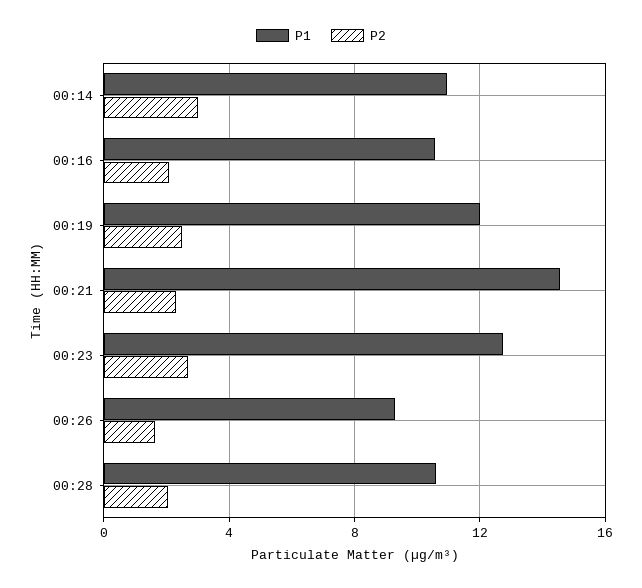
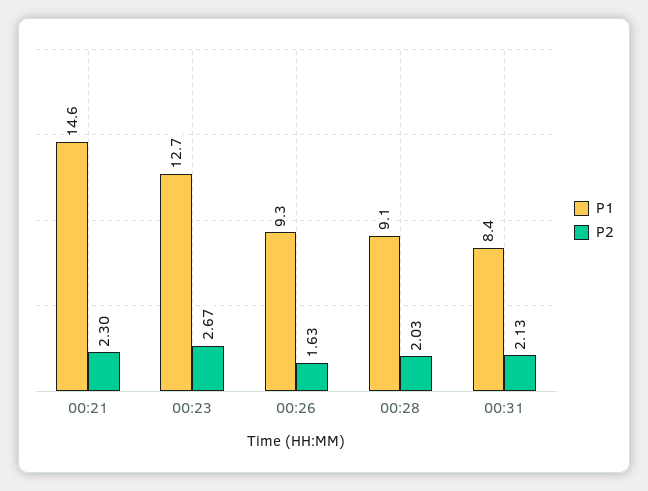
P1, 00:14: 11 -> none
P2, 00:14: 3 -> none
P1, 00:16: 10.5 -> none
P2, 00:16: 2 -> none
P1, 00:19: 12 -> none
P2, 00:19: 2.5 -> none
P1, 00:28: 10.5 -> 9.1
P1, 00:31: none -> 8.4
P2, 00:31: none -> 2.13

